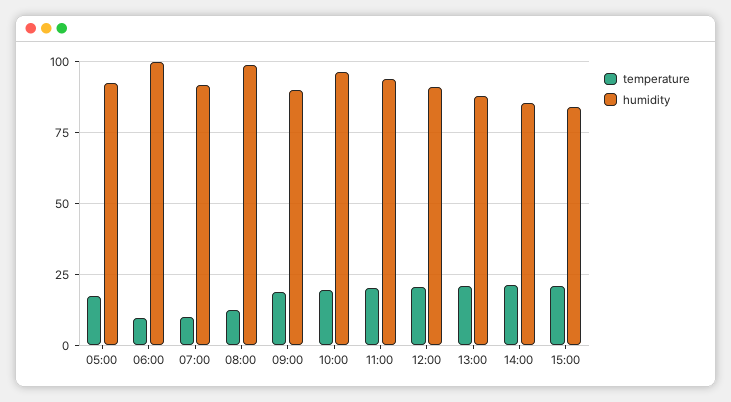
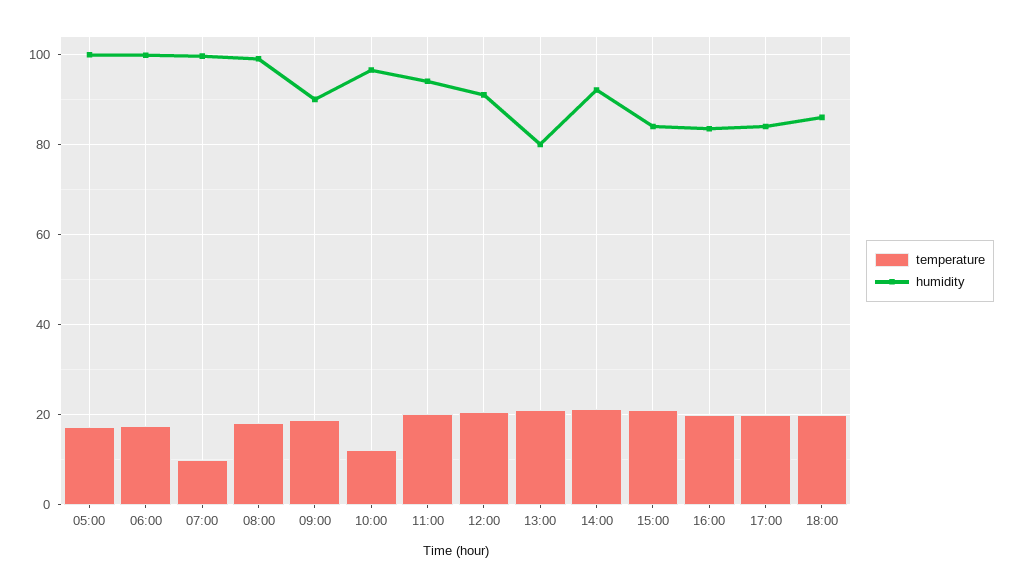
humidity, 05:00: 92.5 -> 100
temperature, 06:00: 10 -> 18
humidity, 07:00: 92.5 -> 100
temperature, 08:00: 12.5 -> 18
temperature, 10:00: 20 -> 12
humidity, 13:00: 87.5 -> 80
humidity, 14:00: 85 -> 92
temperature, 16:00: none -> 20
humidity, 16:00: none -> 84
temperature, 17:00: none -> 20
humidity, 17:00: none -> 84
temperature, 18:00: none -> 20
humidity, 18:00: none -> 86

